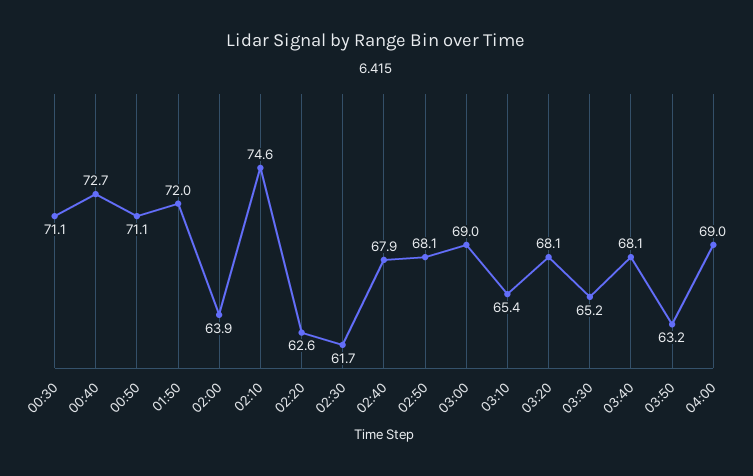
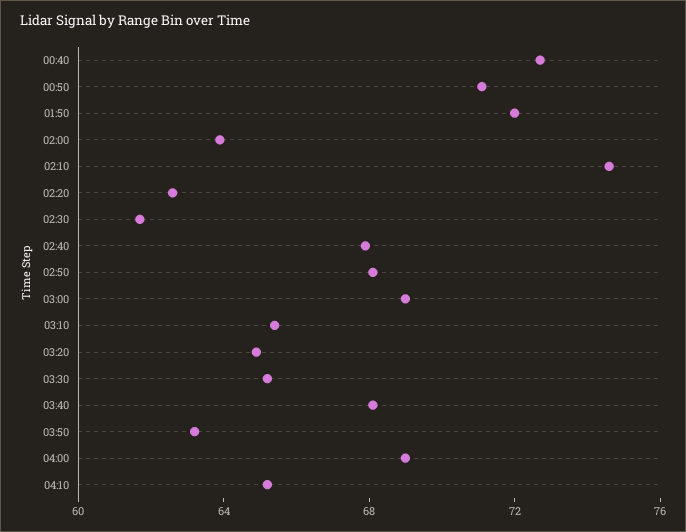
00:30: 71.1 -> none
03:20: 68.1 -> 65
04:10: none -> 65

